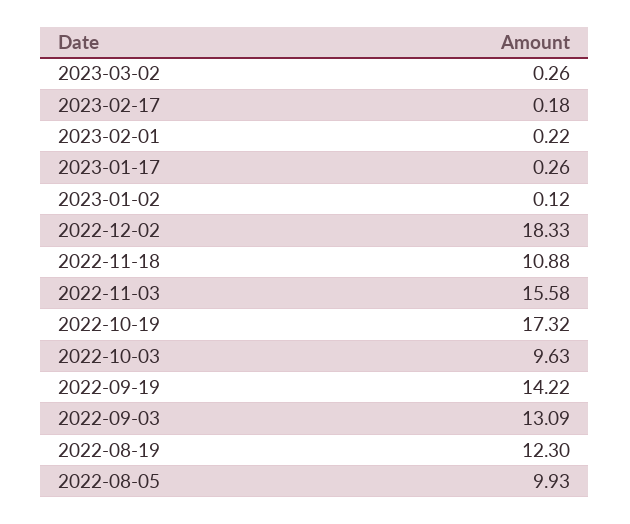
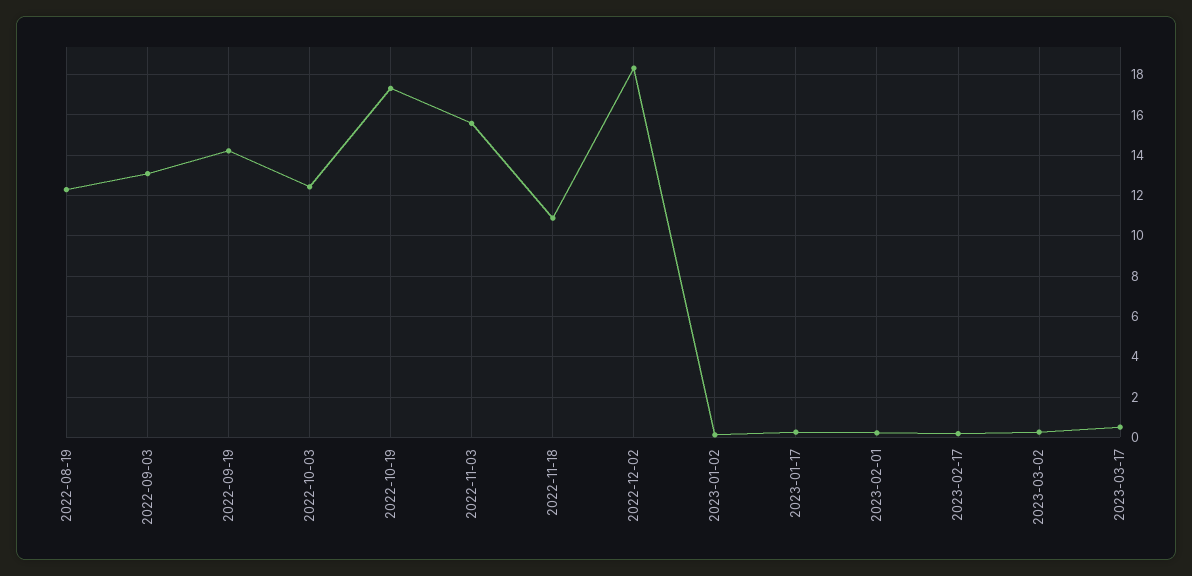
2022-10-03: 9.63 -> 12.5
2022-08-05: 9.93 -> none
2023-03-17: none -> 0.5

